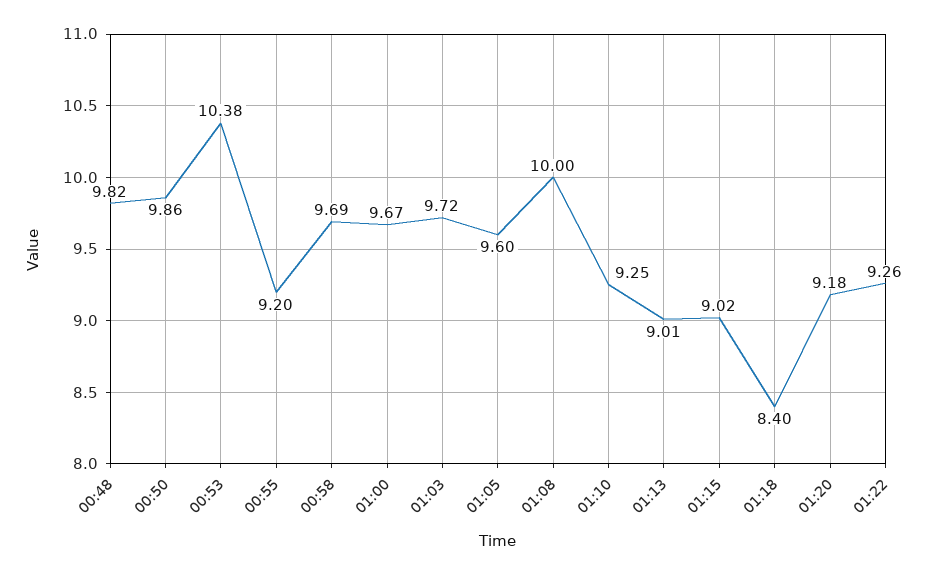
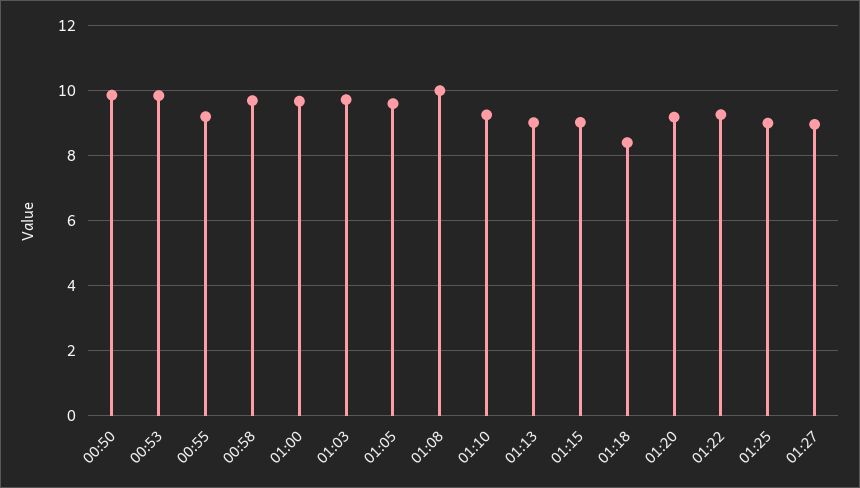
00:48: 9.82 -> none
00:53: 10.38 -> 9.8
01:25: none -> 9
01:27: none -> 9

